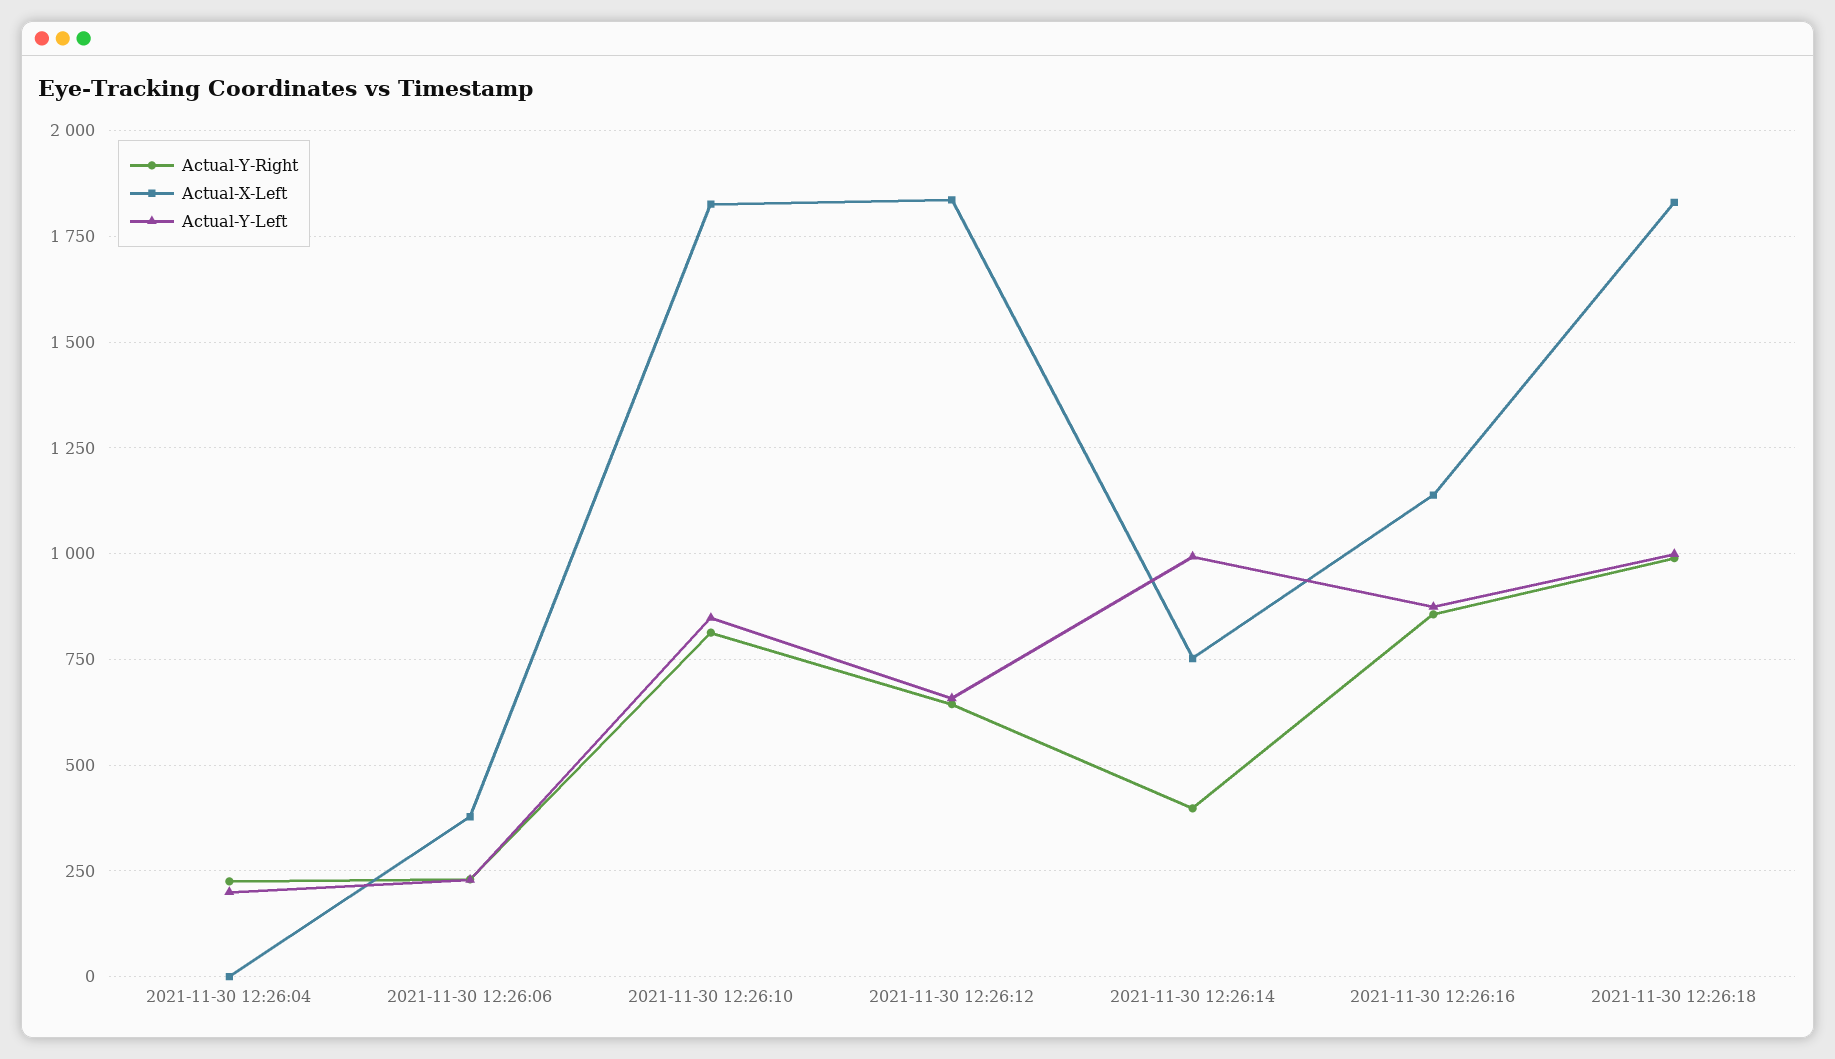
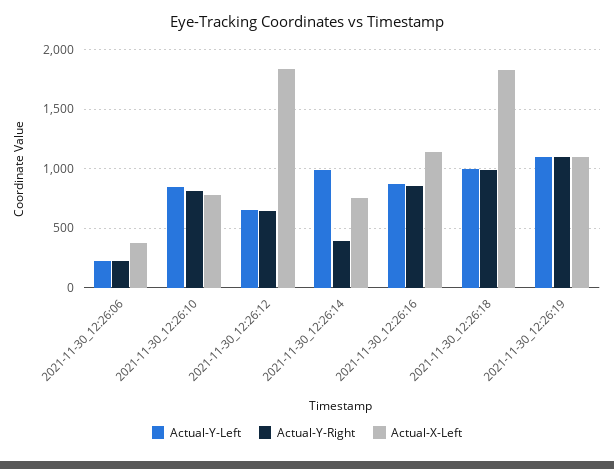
Actual-Y-Right, 2021-11-30 12:26:04: 225 -> none
Actual-X-Left, 2021-11-30 12:26:04: 0 -> none
Actual-Y-Left, 2021-11-30 12:26:04: 200 -> none
Actual-X-Left, 2021-11-30 12:26:10: 1825 -> 800
Actual-Y-Left, 2021-11-30_12:26:19: none -> 1100
Actual-Y-Right, 2021-11-30_12:26:19: none -> 1100
Actual-X-Left, 2021-11-30_12:26:19: none -> 1100

